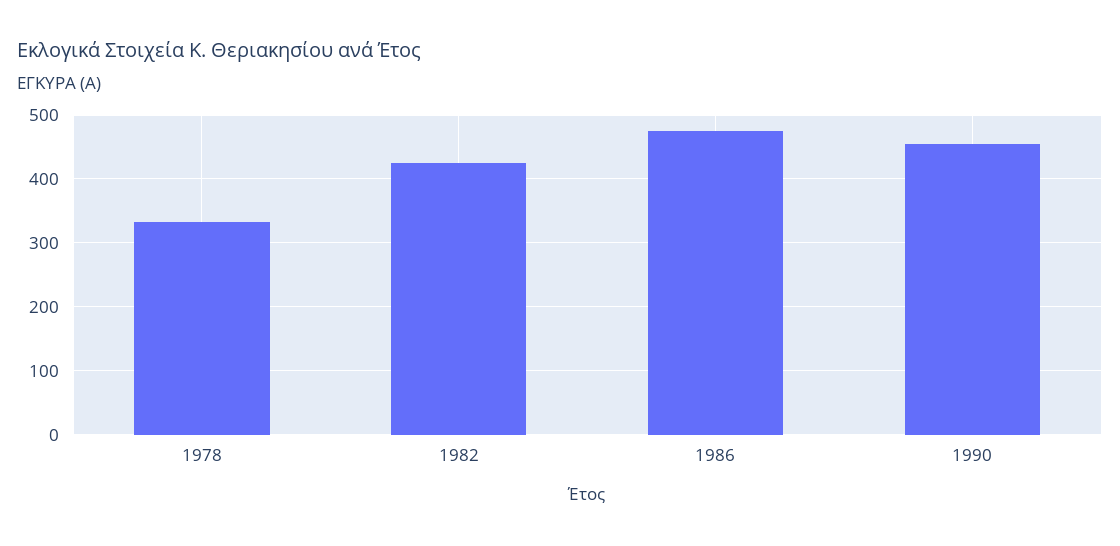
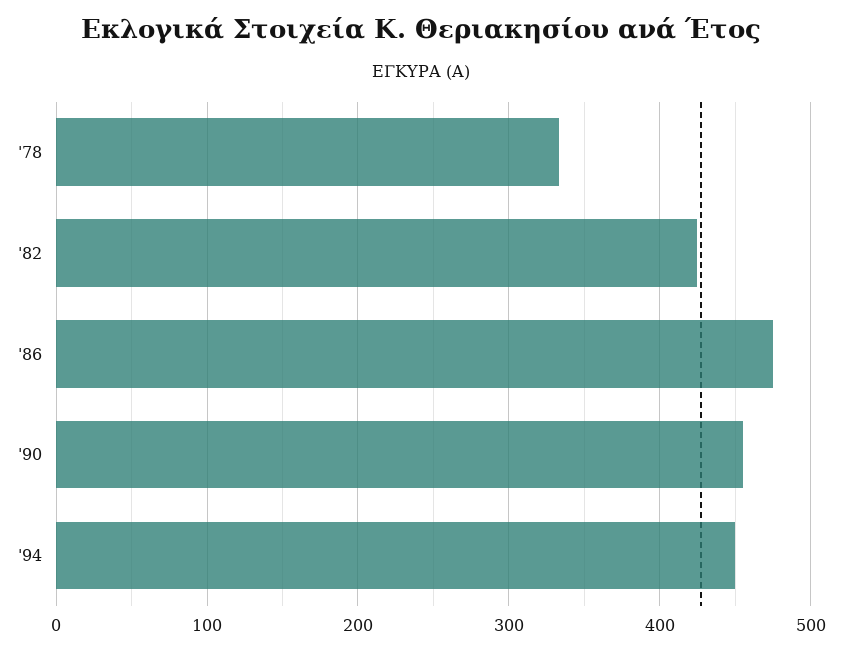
'94: none -> 450

